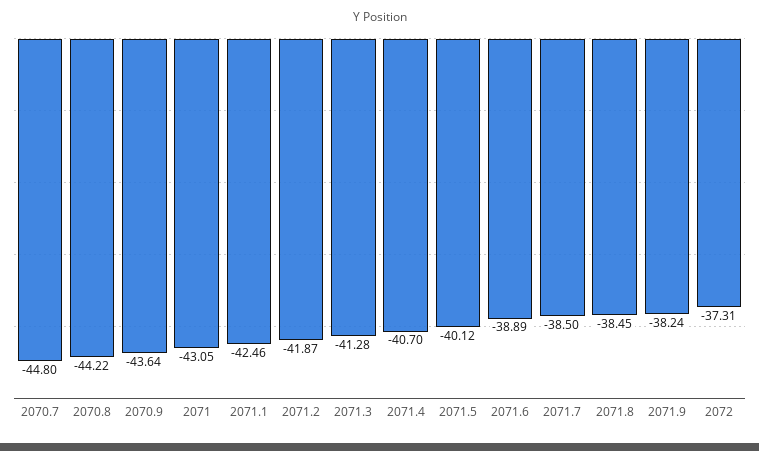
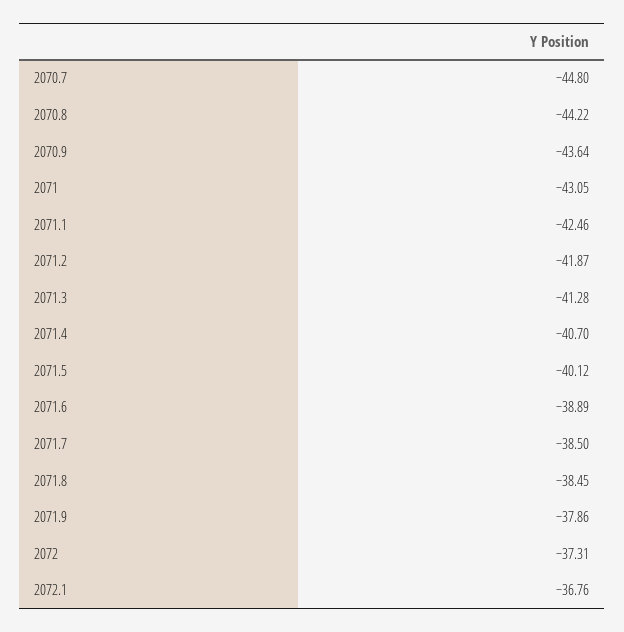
2071.9: -38.24 -> -37.86
2072.1: none -> -36.76

